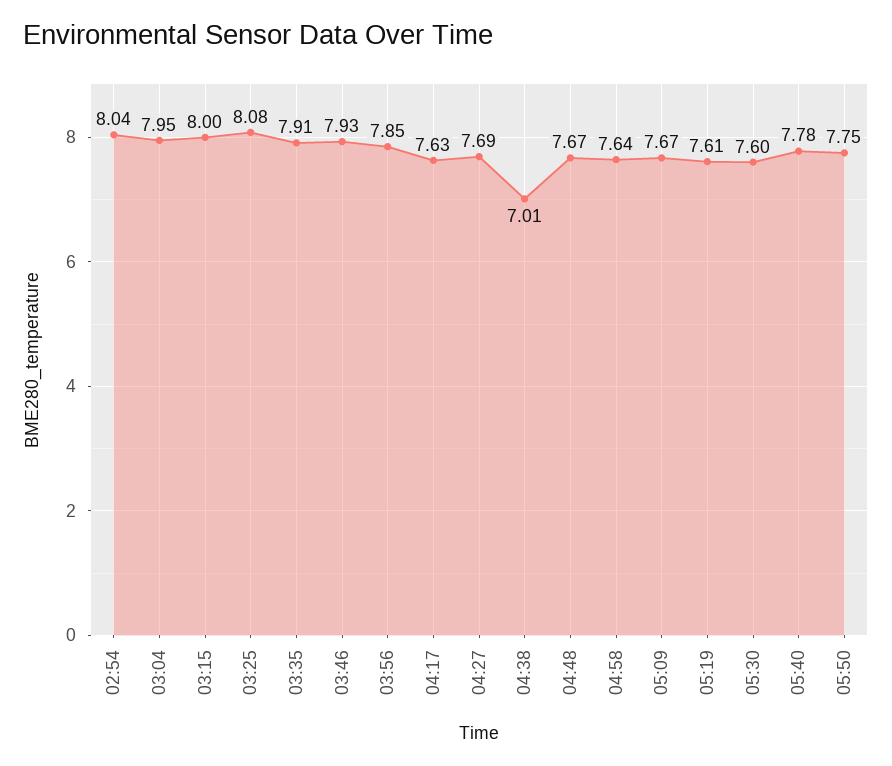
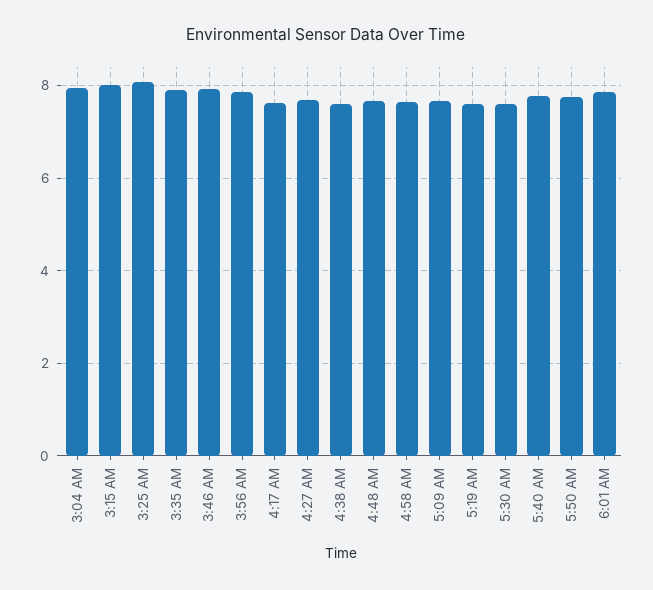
02:54: 8.04 -> none
04:38: 7.01 -> 7.6
6:01 AM: none -> 7.8

